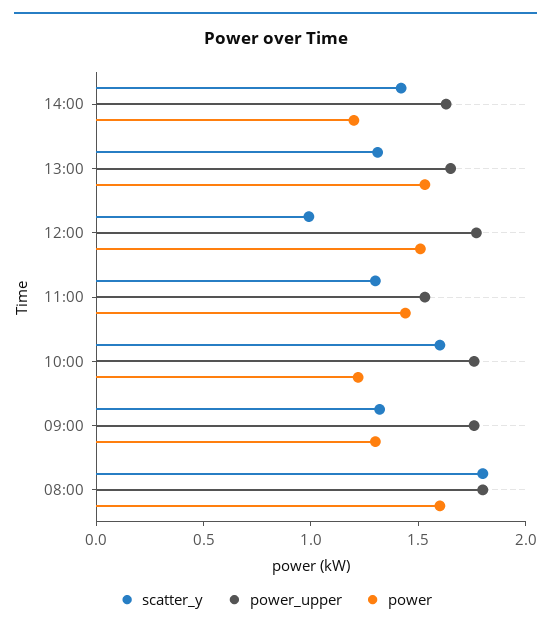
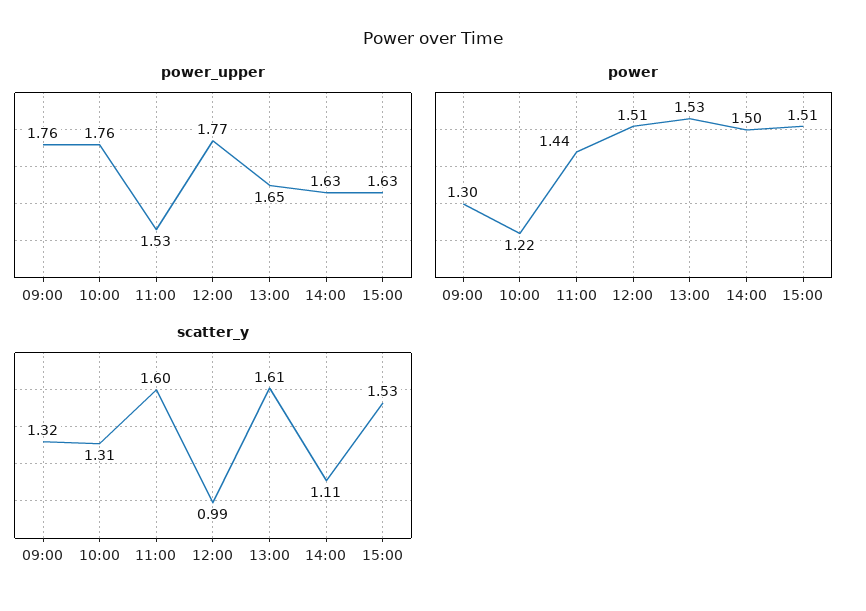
scatter_y, 14:00: 1.4 -> 1.11
power, 14:00: 1.2 -> 1.5
scatter_y, 13:00: 1.3 -> 1.61
scatter_y, 11:00: 1.3 -> 1.6
scatter_y, 10:00: 1.6 -> 1.31
scatter_y, 08:00: 1.8 -> none
power_upper, 08:00: 1.8 -> none
power, 08:00: 1.6 -> none
power_upper, 15:00: none -> 1.63
power, 15:00: none -> 1.51
scatter_y, 15:00: none -> 1.53

